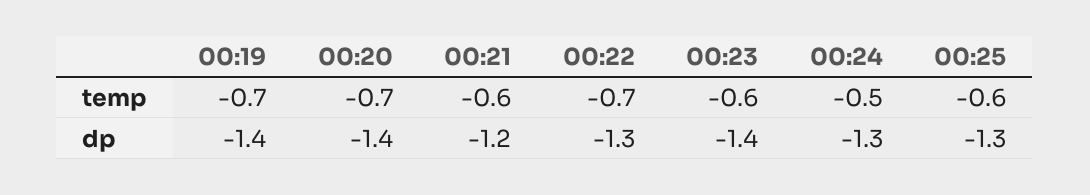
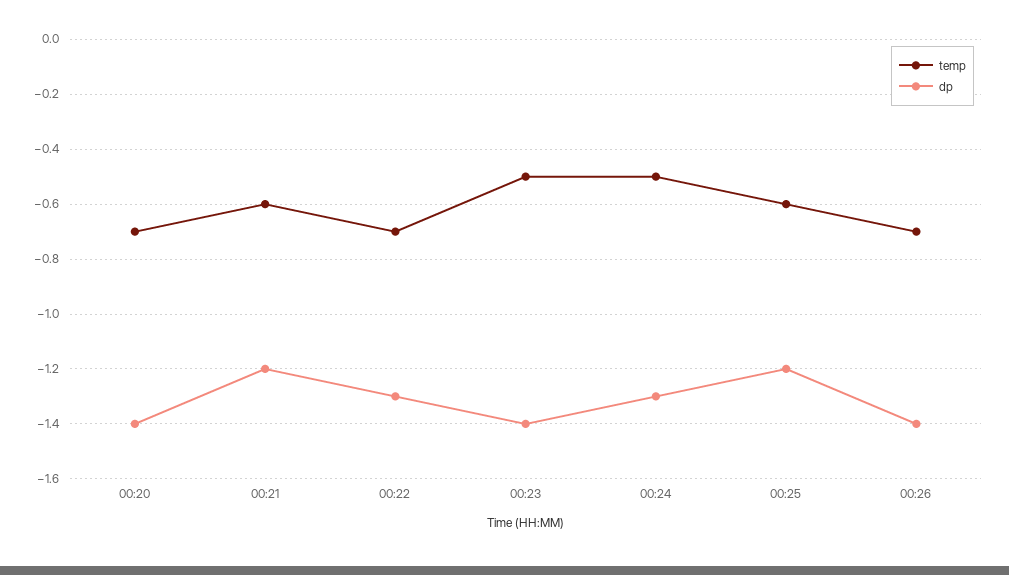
temp, 00:19: -0.7 -> none
temp, 00:23: -0.6 -> -0.5
dp, 00:19: -1.4 -> none
dp, 00:25: -1.3 -> -1.2
temp, 00:26: none -> -0.7
dp, 00:26: none -> -1.4

